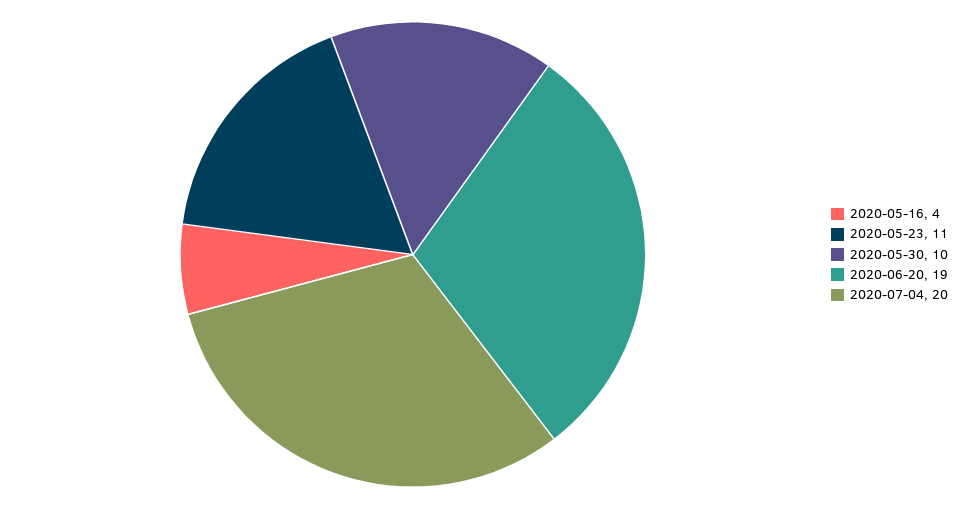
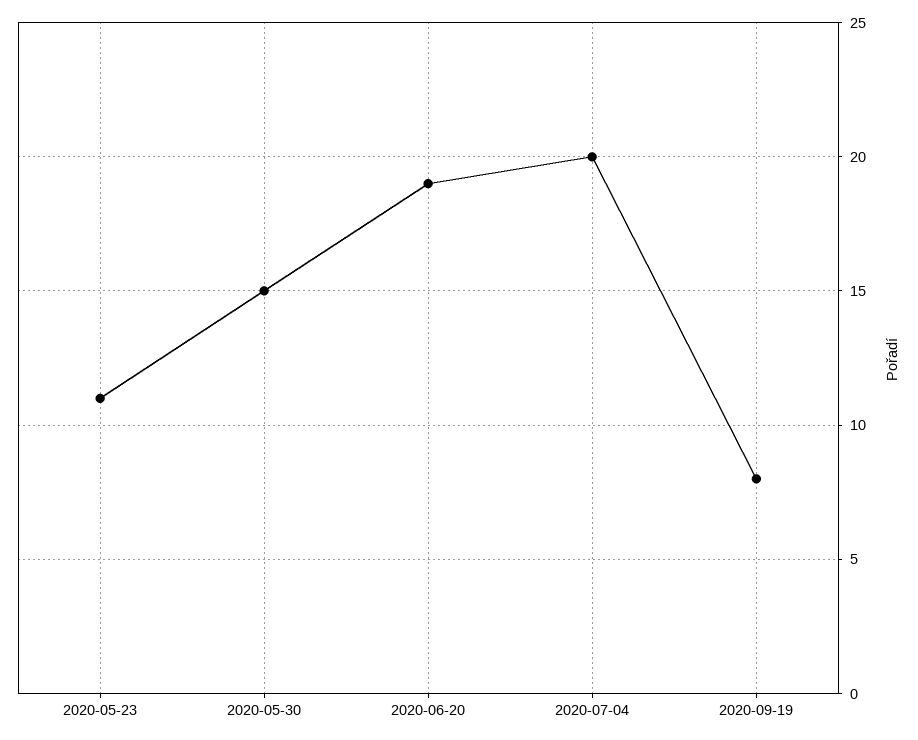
2020-05-16: 4 -> none
2020-05-30: 10 -> 15
2020-09-19: none -> 8

